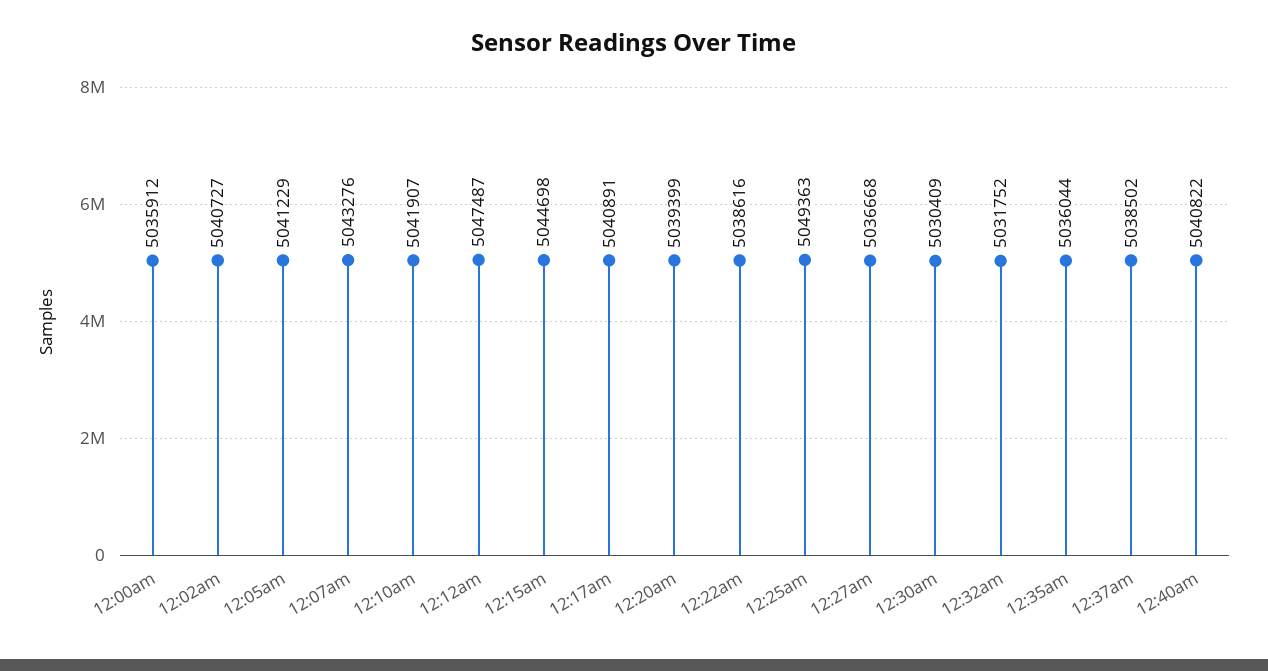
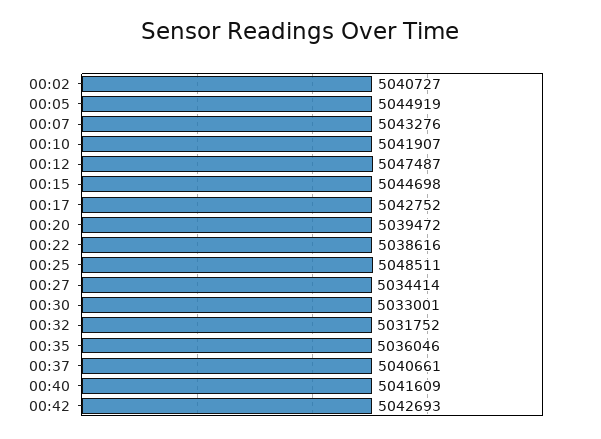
12:00am: 5035912 -> none
12:05am: 5041229 -> 5044919
12:17am: 5040891 -> 5042752
12:20am: 5039399 -> 5039472
12:25am: 5049363 -> 5048511
12:27am: 5036668 -> 5034414
12:30am: 5030409 -> 5033001
12:35am: 5036044 -> 5036046
12:37am: 5038502 -> 5040661
12:40am: 5040822 -> 5041609
00:42: none -> 5042693

